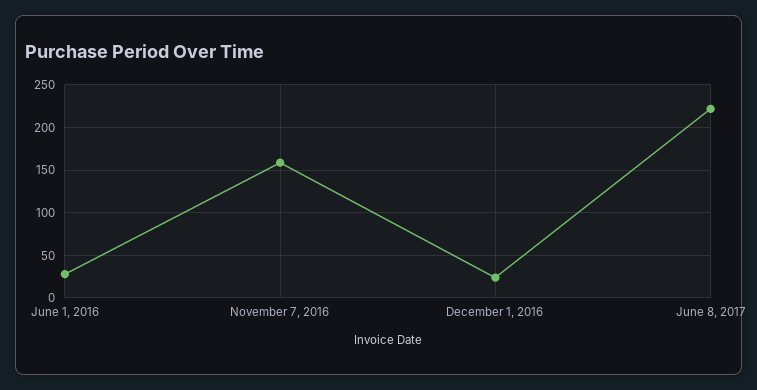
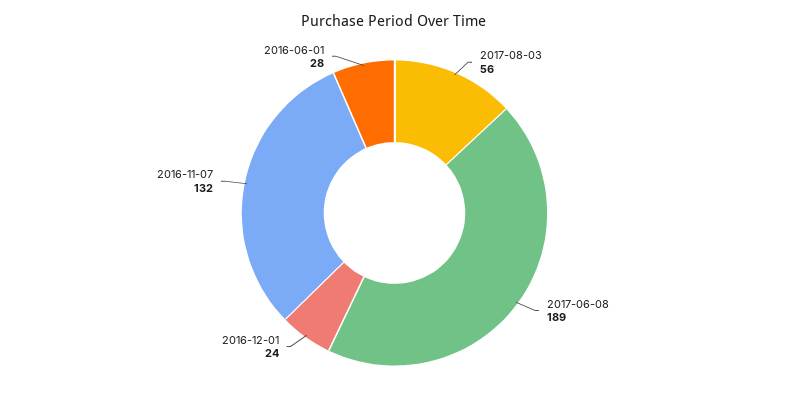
November 7, 2016: 160 -> 132
June 8, 2017: 220 -> 189
2017-08-03: none -> 56

